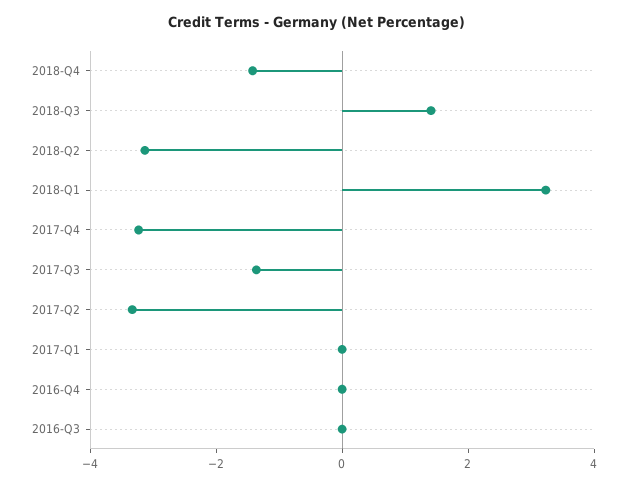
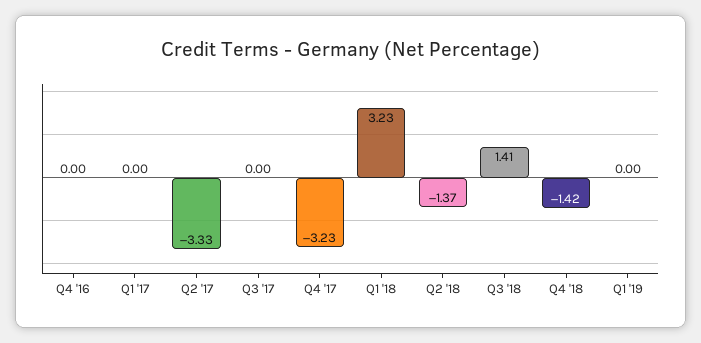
2018-Q2: -3 -> -1.37
2017-Q3: -1.5 -> 0
2016-Q3: 0 -> none
Q1 '19: none -> 0

